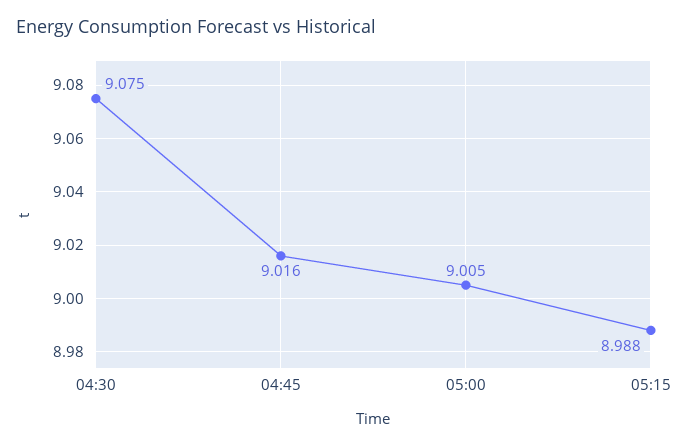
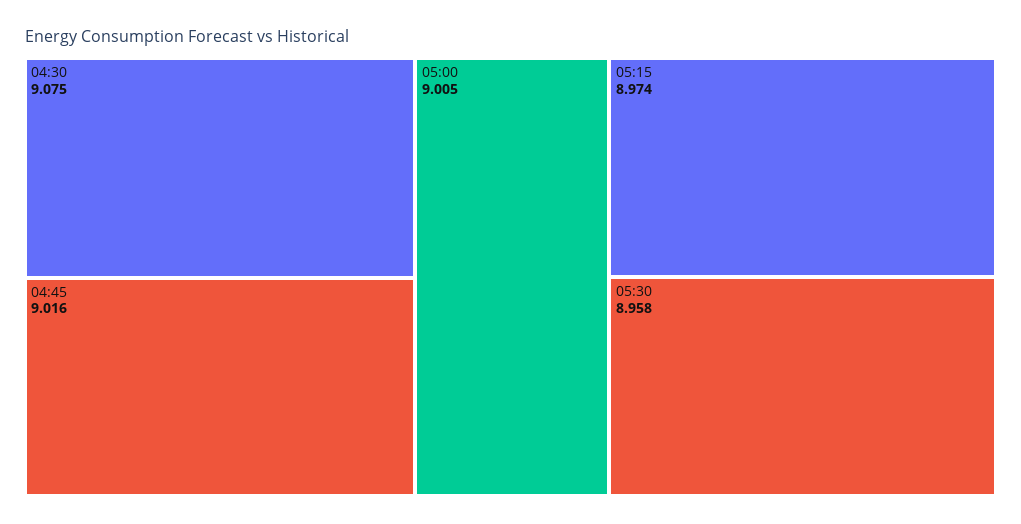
05:15: 8.988 -> 8.974
05:30: none -> 8.958

